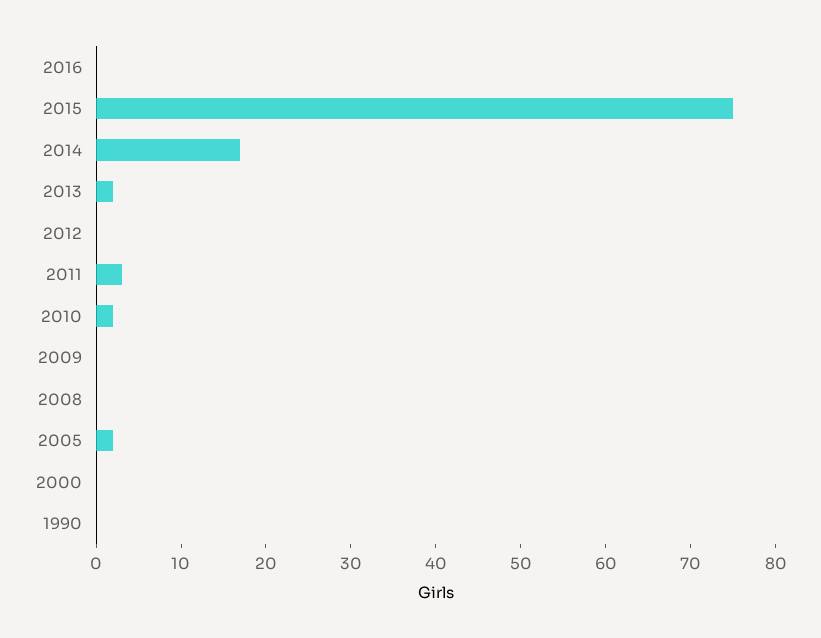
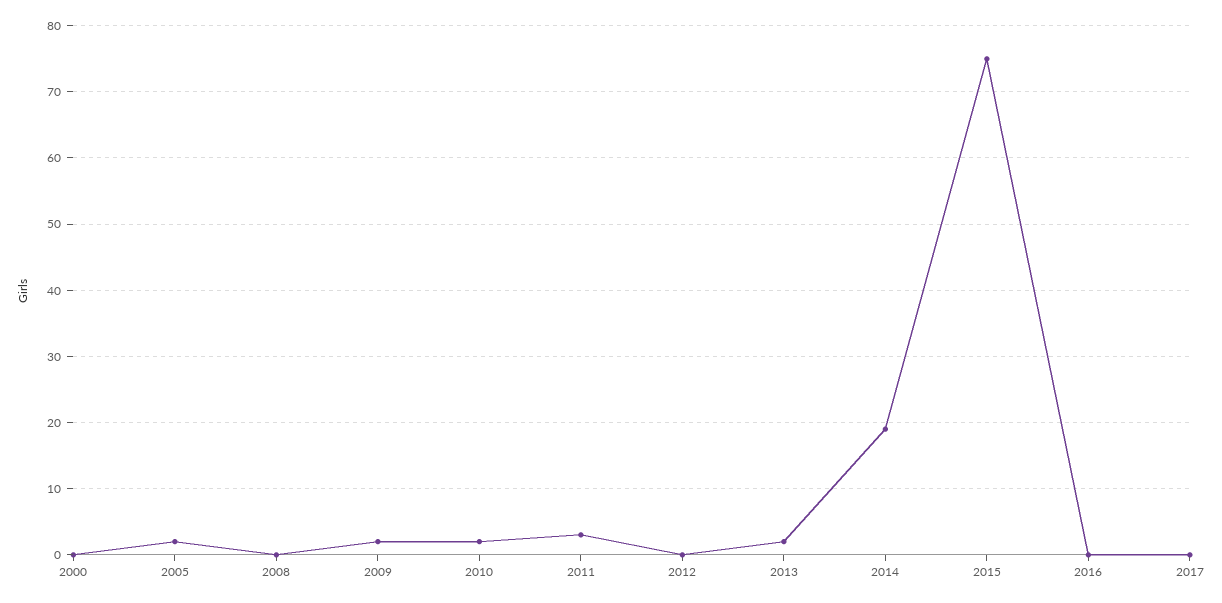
2014: 17 -> 19
2009: 0 -> 2
1990: 0 -> none
2017: none -> 0

